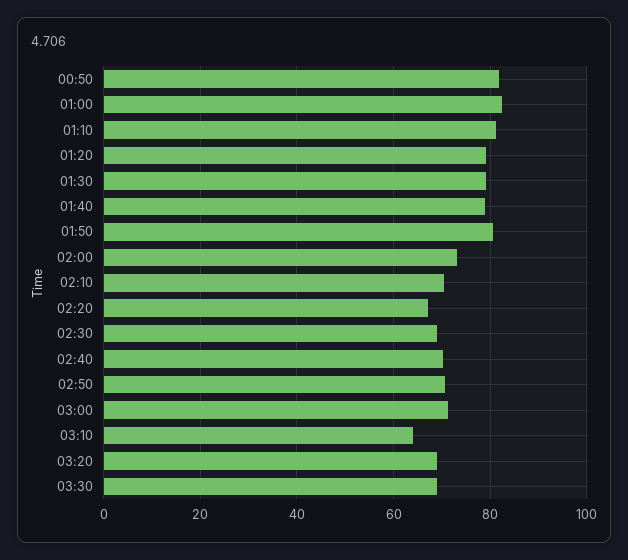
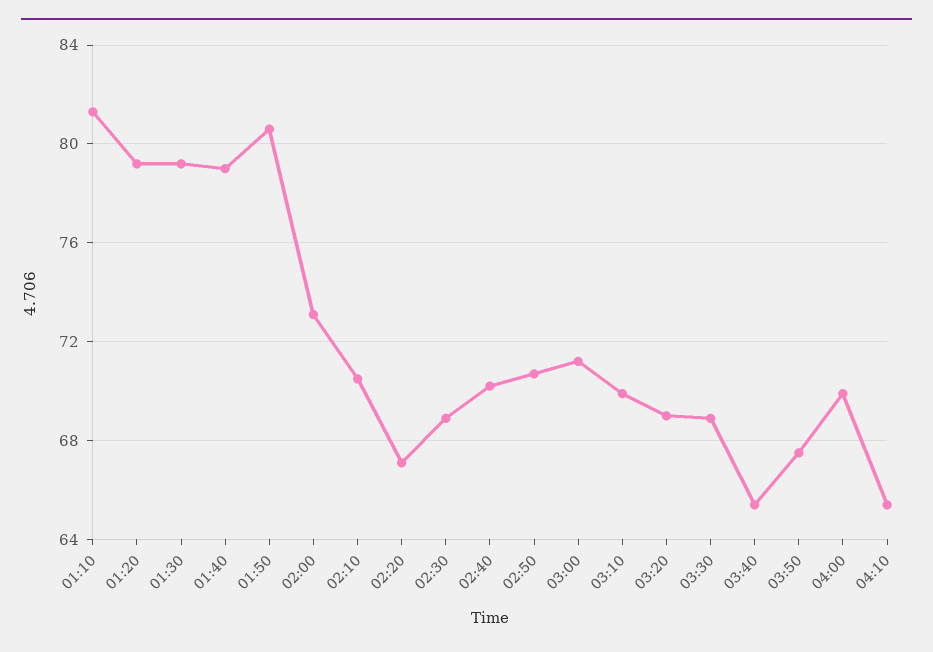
00:50: 82 -> none
01:00: 82 -> none
03:10: 64 -> 70
03:40: none -> 65.5
03:50: none -> 67.5
04:00: none -> 70
04:10: none -> 65.5

